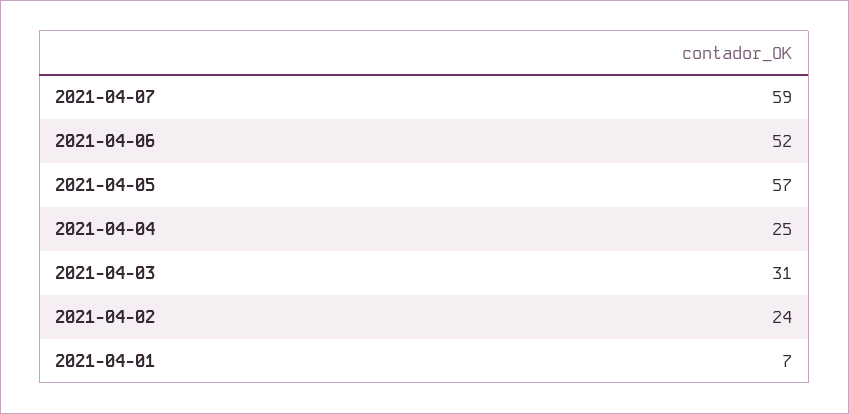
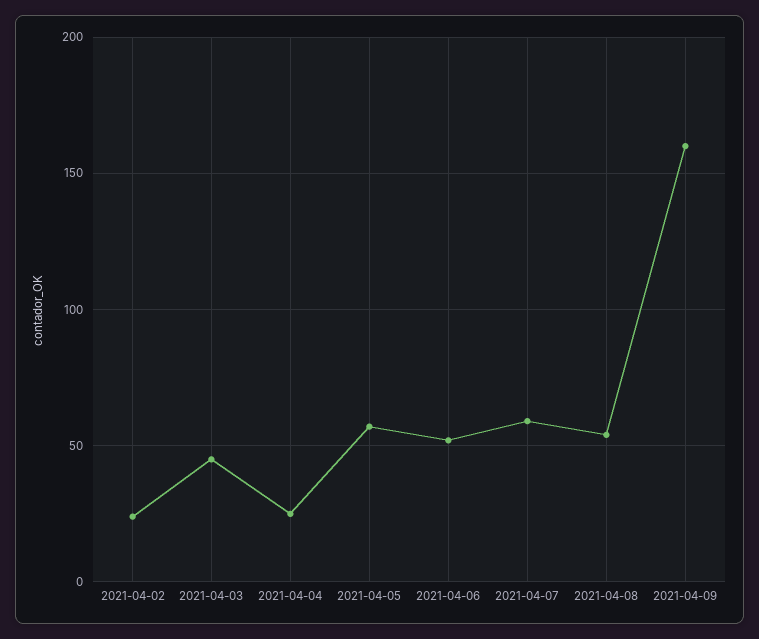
2021-04-03: 31 -> 45
2021-04-01: 7 -> none
2021-04-08: none -> 55
2021-04-09: none -> 160

